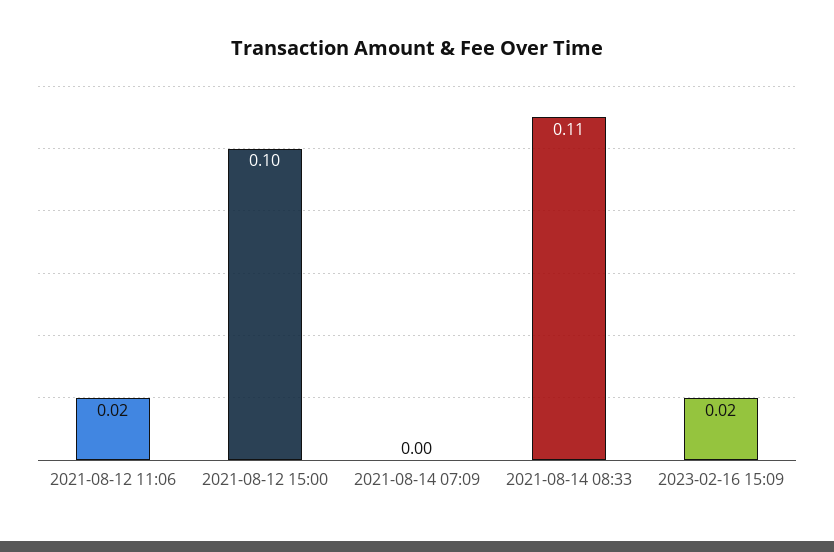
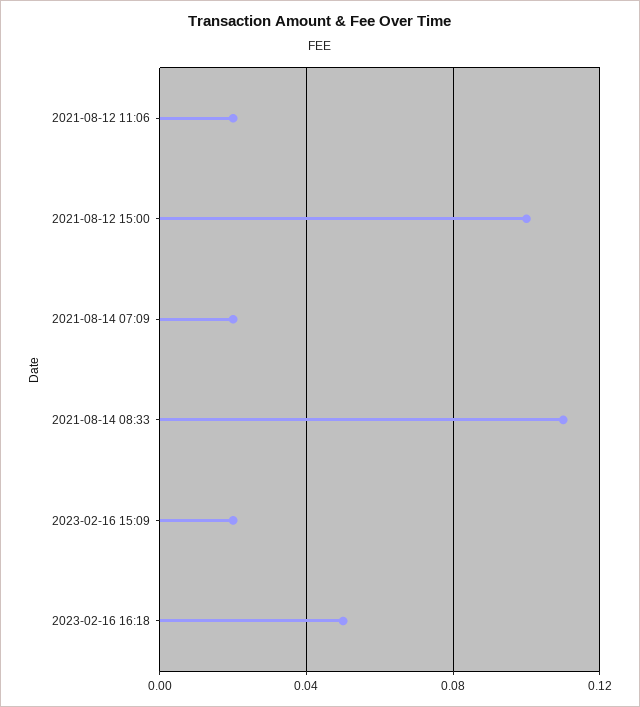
2021-08-14 07:09: 0 -> 0.02
2023-02-16 16:18: none -> 0.05

